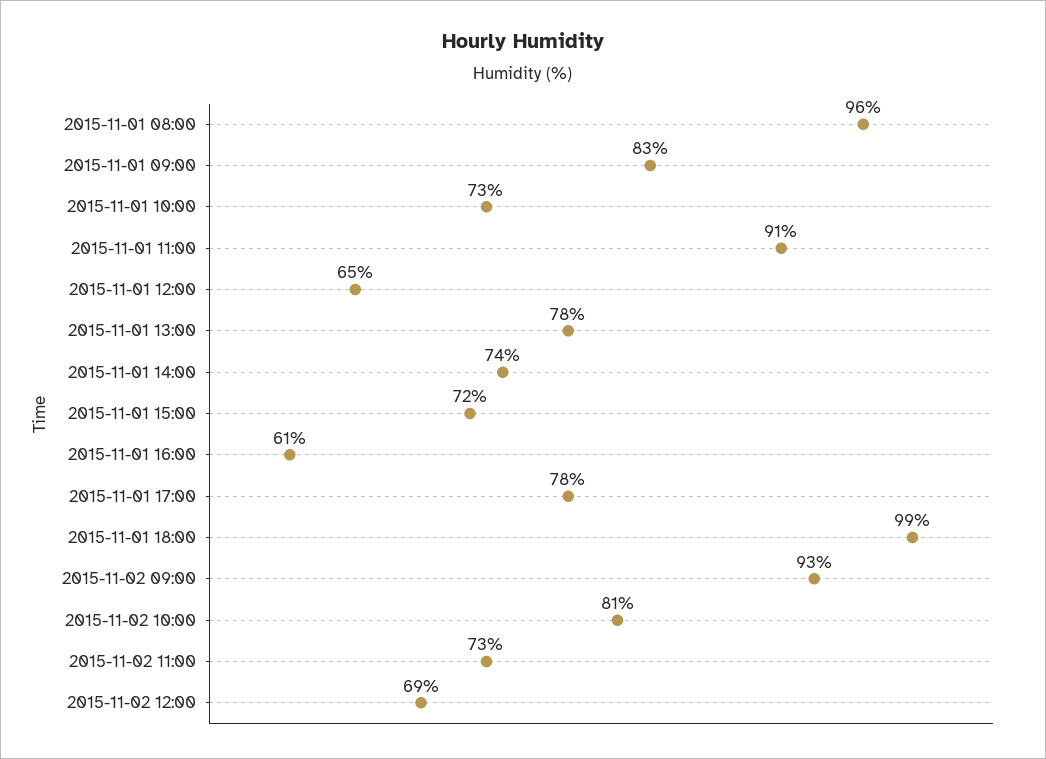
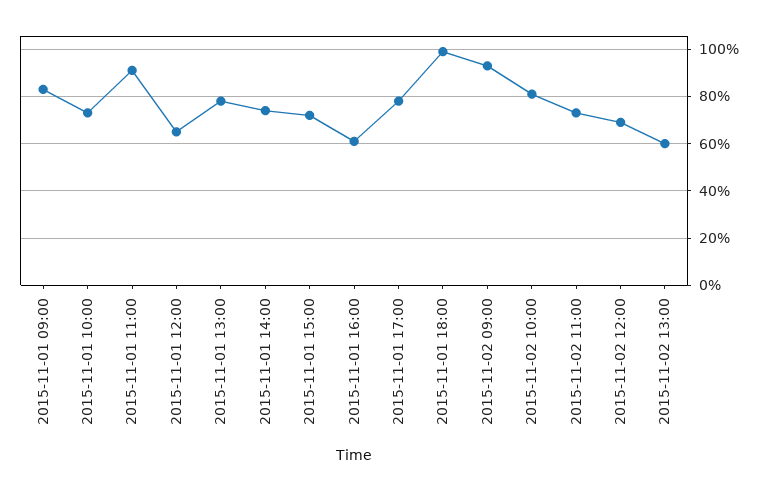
2015-11-01 08:00: 96 -> none
2015-11-02 13:00: none -> 60

